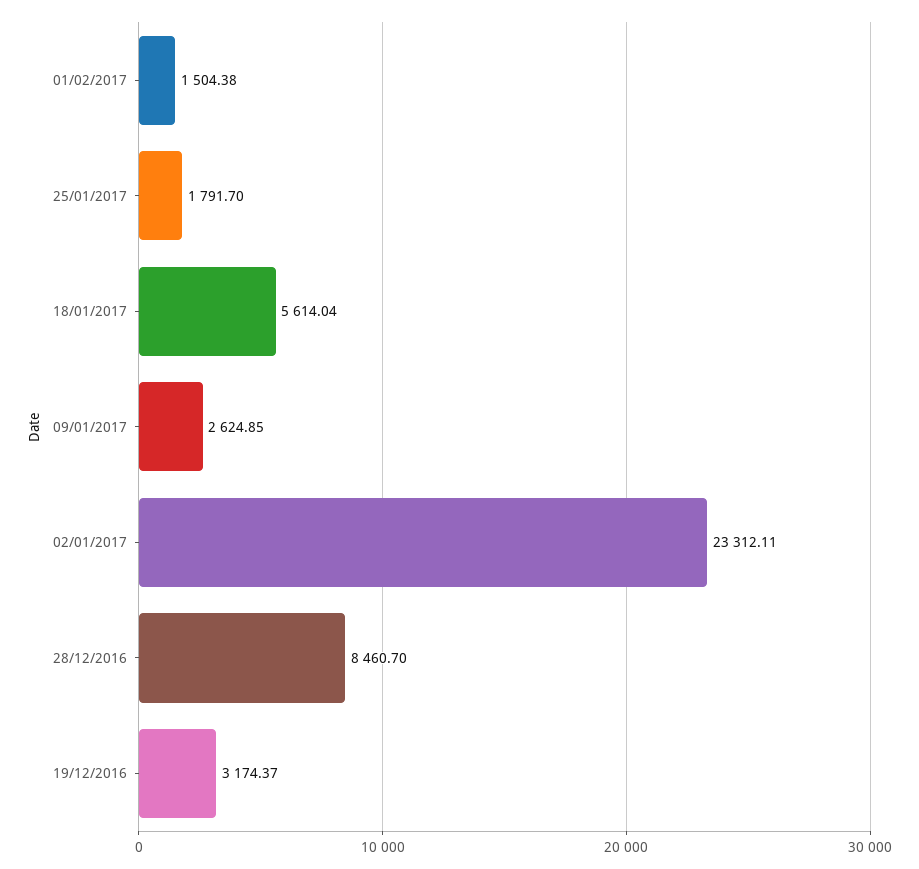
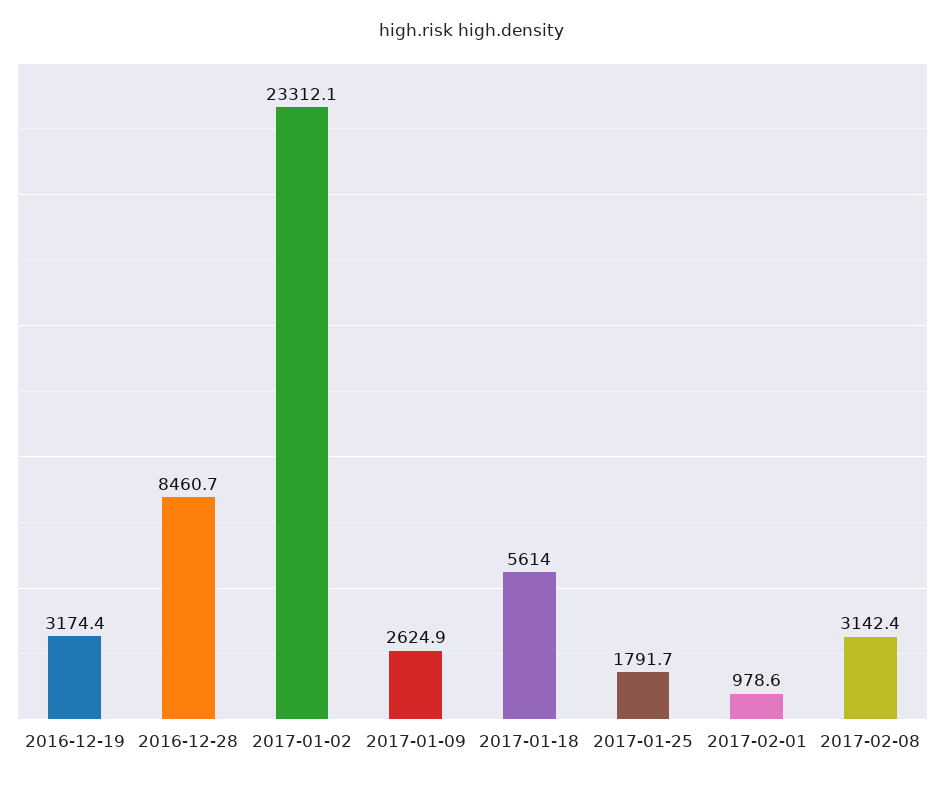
01/02/2017: 1504.38 -> 978.6
2017-02-08: none -> 3142.4

